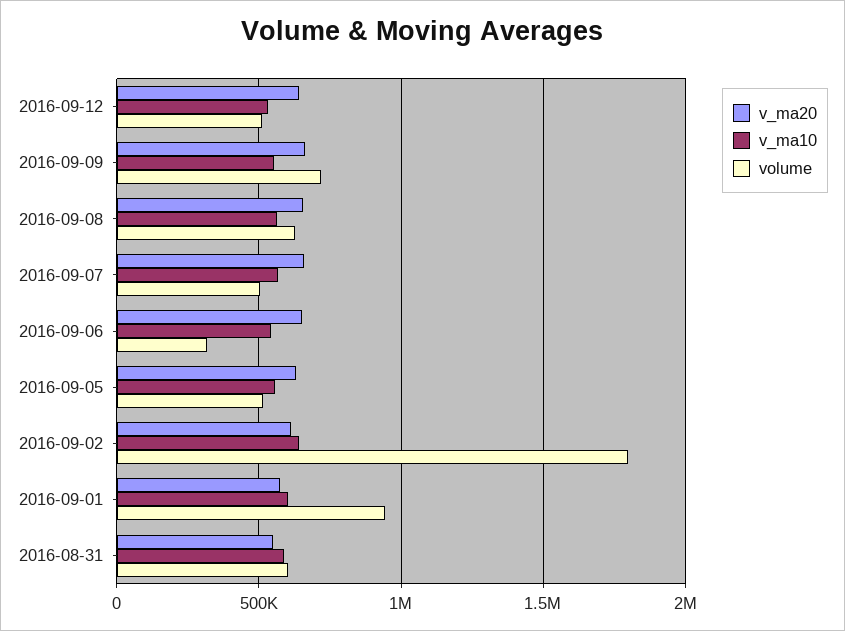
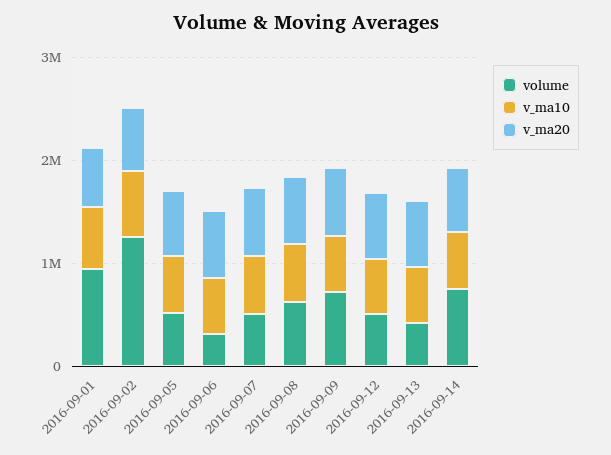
volume, 2016-09-02: 1800000 -> 1200000
v_ma20, 2016-08-31: 550000 -> none
v_ma10, 2016-08-31: 600000 -> none
volume, 2016-08-31: 600000 -> none
volume, 2016-09-13: none -> 400000
v_ma10, 2016-09-13: none -> 600000
v_ma20, 2016-09-13: none -> 600000
volume, 2016-09-14: none -> 800000
v_ma10, 2016-09-14: none -> 600000
v_ma20, 2016-09-14: none -> 600000

